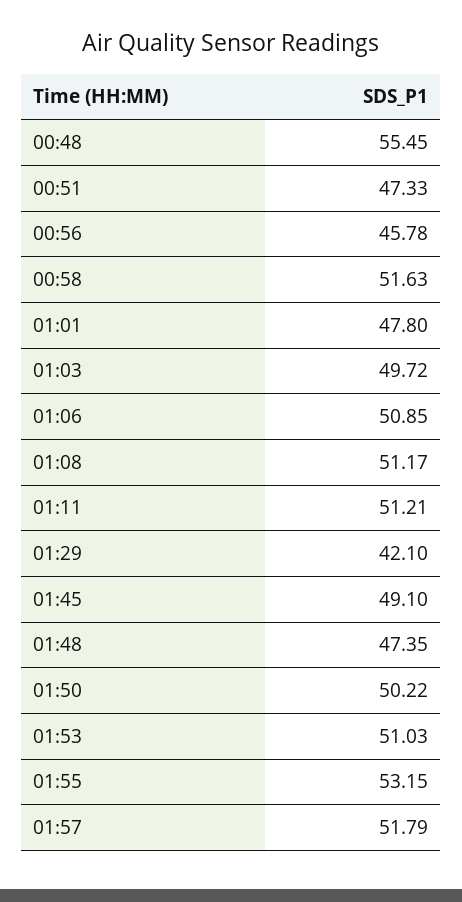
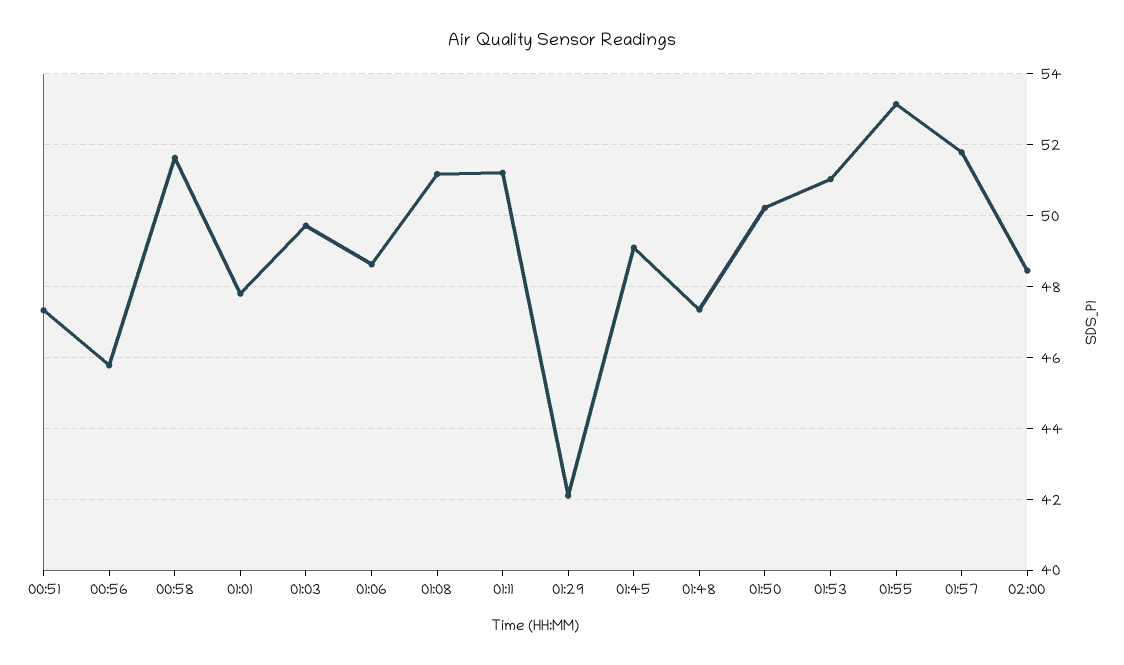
00:48: 55.45 -> none
01:06: 50.85 -> 48.6
02:00: none -> 48.4

